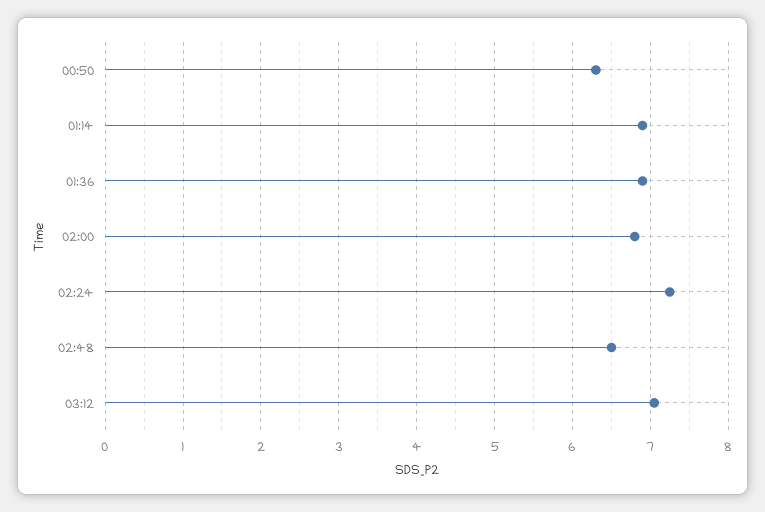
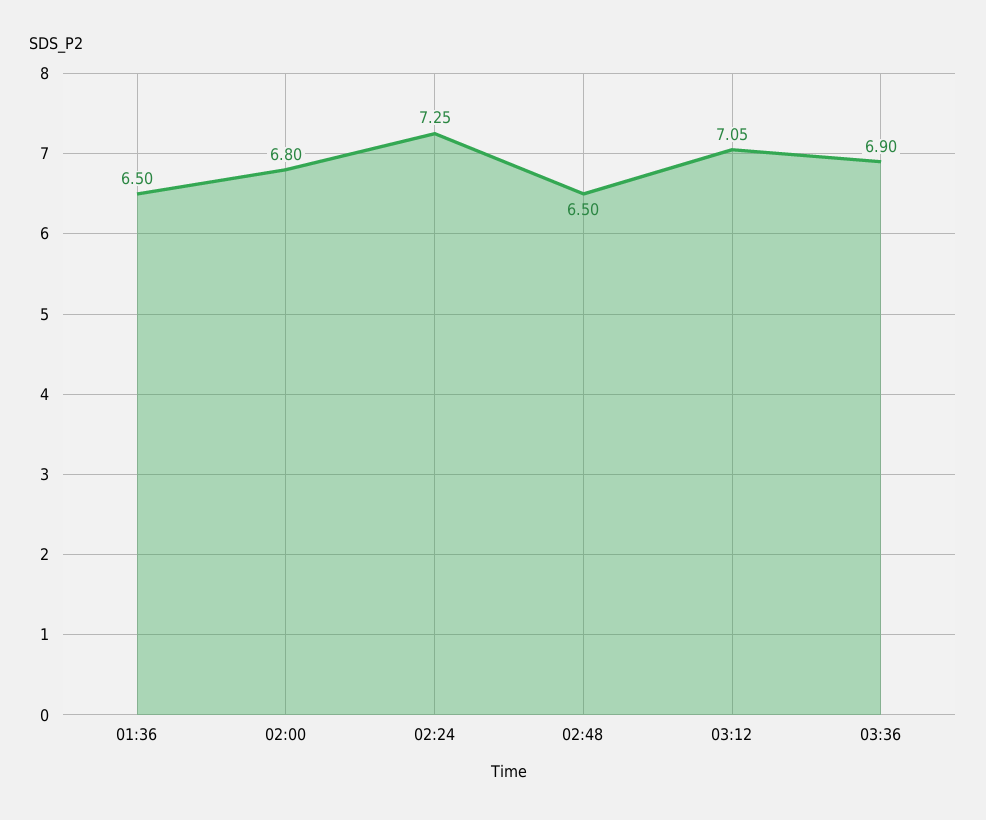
00:50: 6.3 -> none
01:14: 6.9 -> none
01:36: 6.9 -> 6.5
03:36: none -> 6.9

